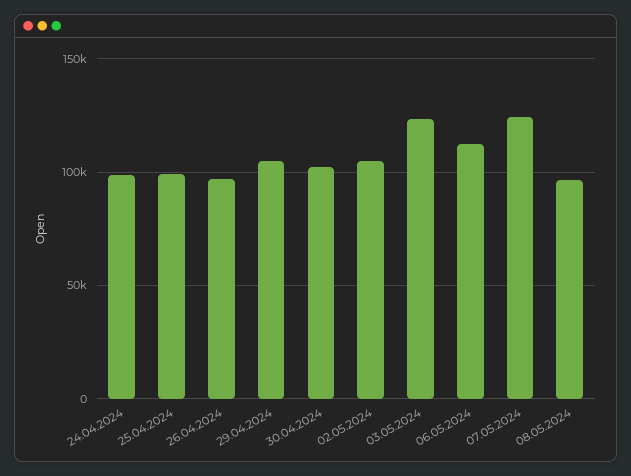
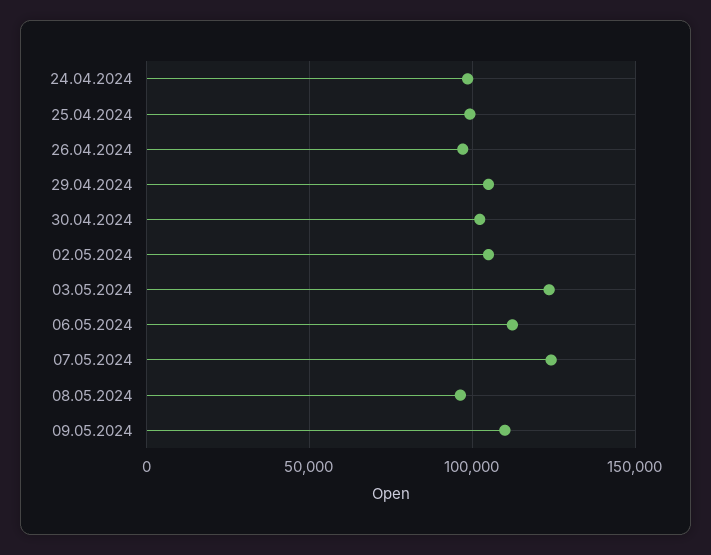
09.05.2024: none -> 110000

